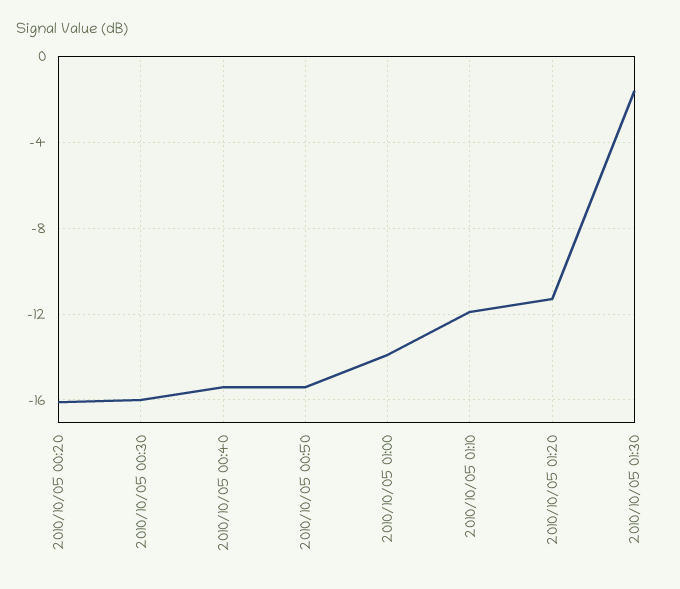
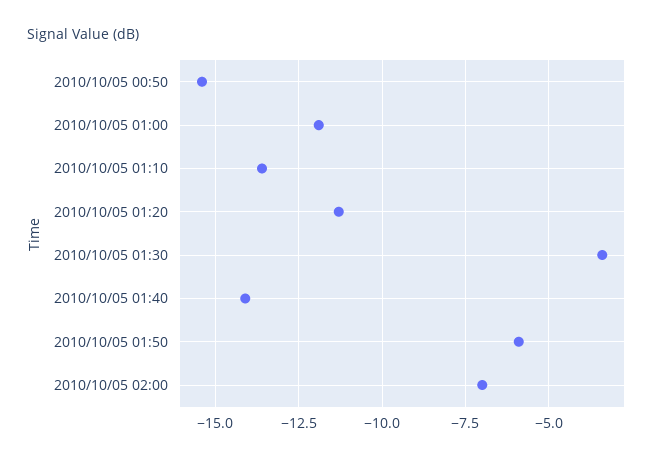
2010/10/05 00:20: -16 -> none
2010/10/05 00:30: -16 -> none
2010/10/05 00:40: -15.5 -> none
2010/10/05 01:00: -14 -> -12
2010/10/05 01:10: -12 -> -13.5
2010/10/05 01:30: -1.5 -> -3.5
2010/10/05 01:40: none -> -14
2010/10/05 01:50: none -> -6
2010/10/05 02:00: none -> -7

